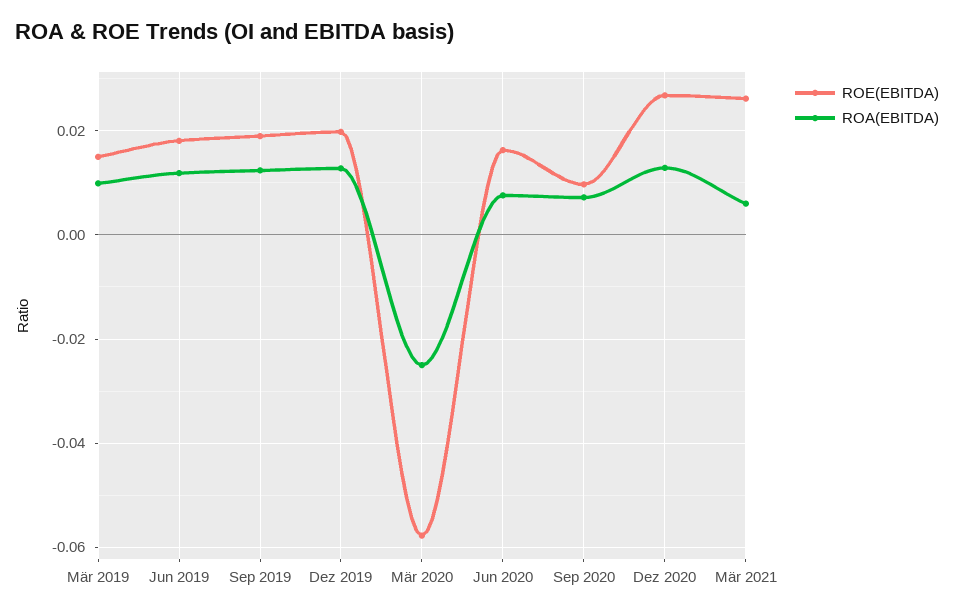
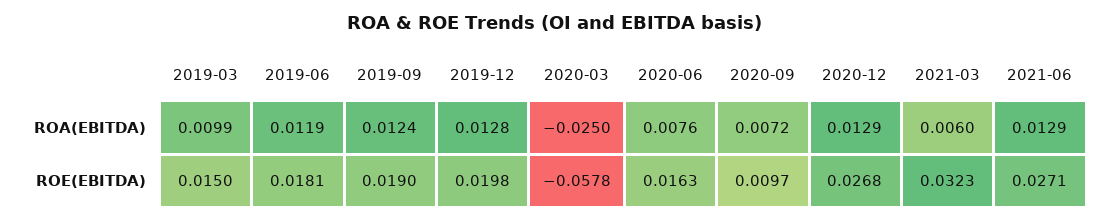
ROE(EBITDA), Mär 2021: 0.026 -> 0.0323
ROA(EBITDA), 2021-06: none -> 0.0129
ROE(EBITDA), 2021-06: none -> 0.0271

